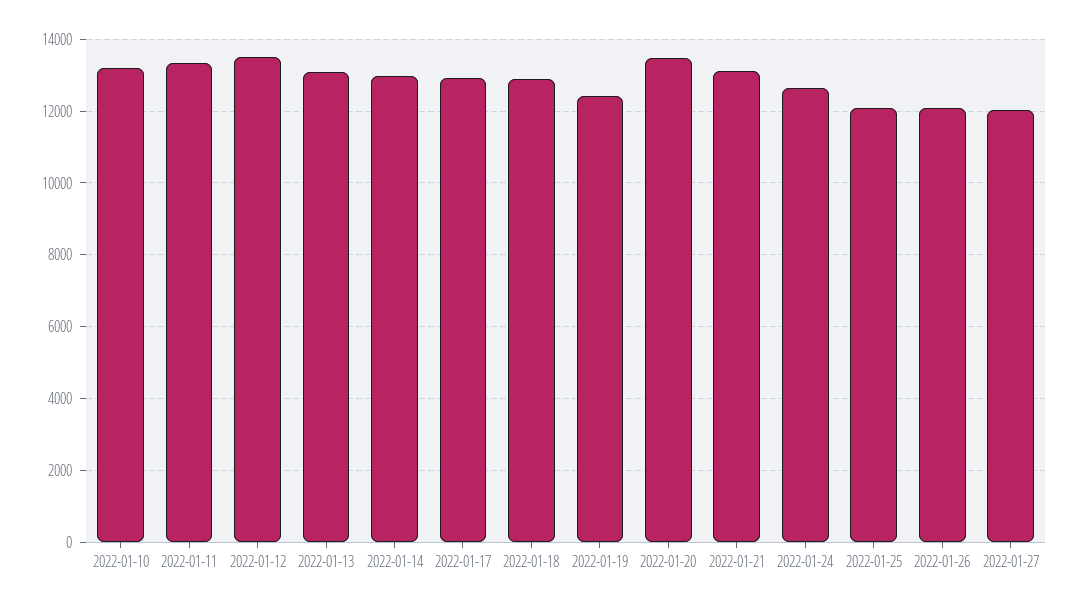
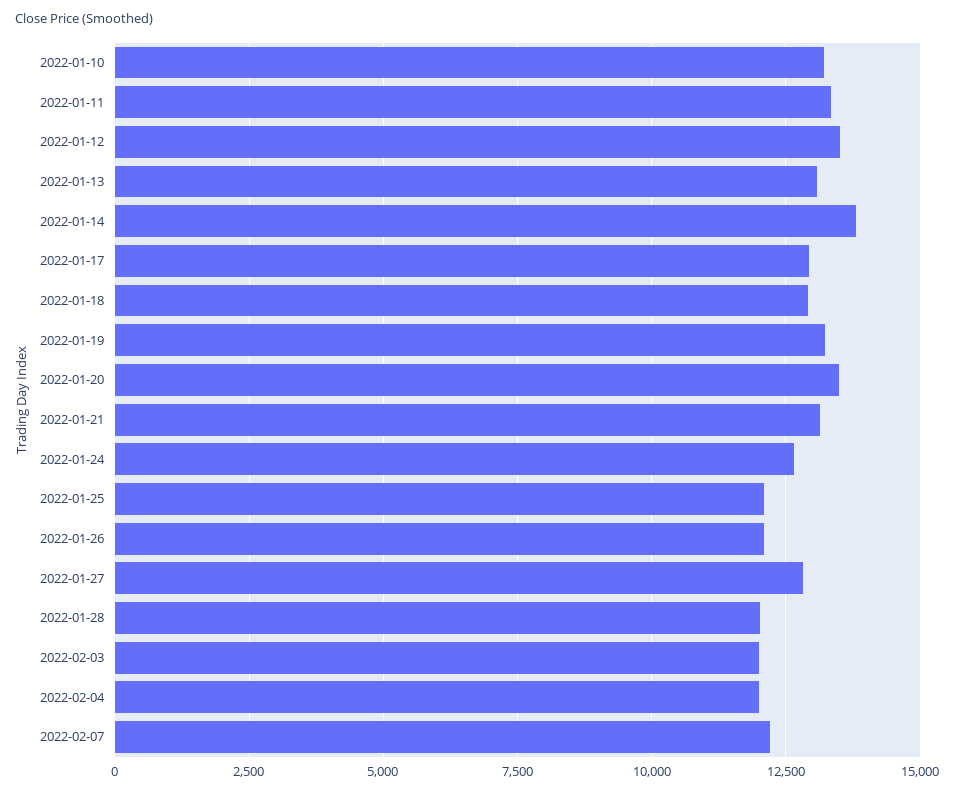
2022-01-14: 13000 -> 13750
2022-01-19: 12400 -> 13250
2022-01-27: 12000 -> 12750
2022-01-28: none -> 12000
2022-02-03: none -> 12000
2022-02-04: none -> 12000
2022-02-07: none -> 12250

